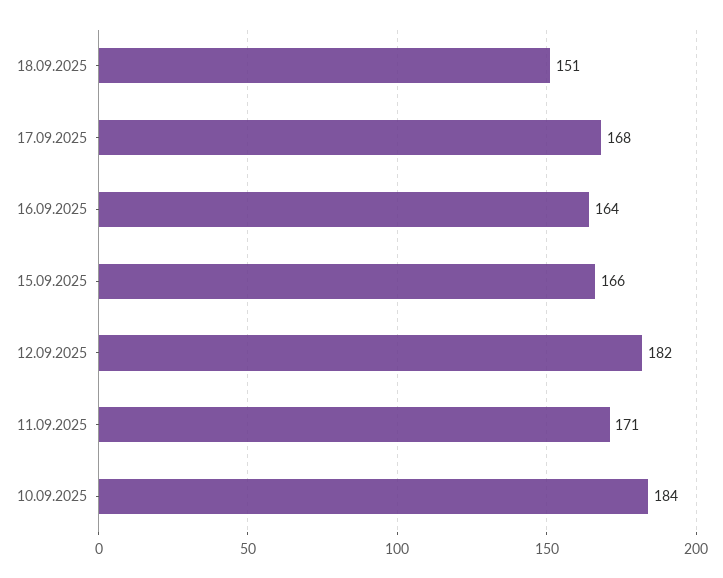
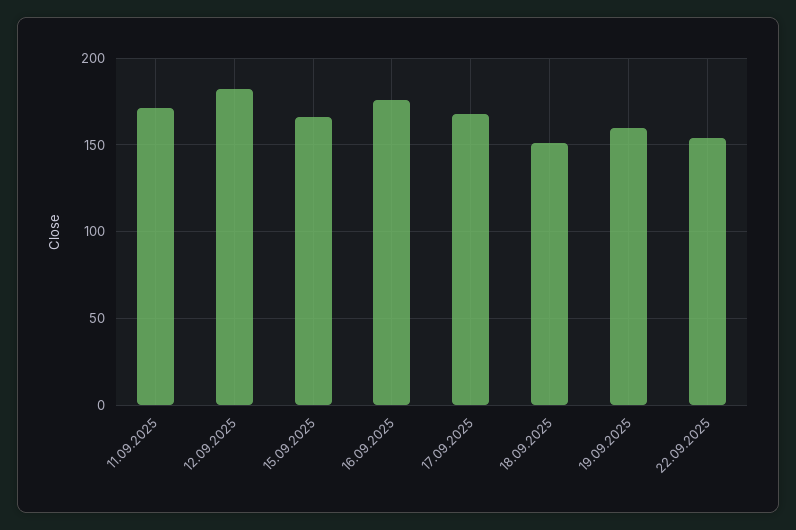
16.09.2025: 164 -> 175
10.09.2025: 184 -> none
19.09.2025: none -> 160
22.09.2025: none -> 155

